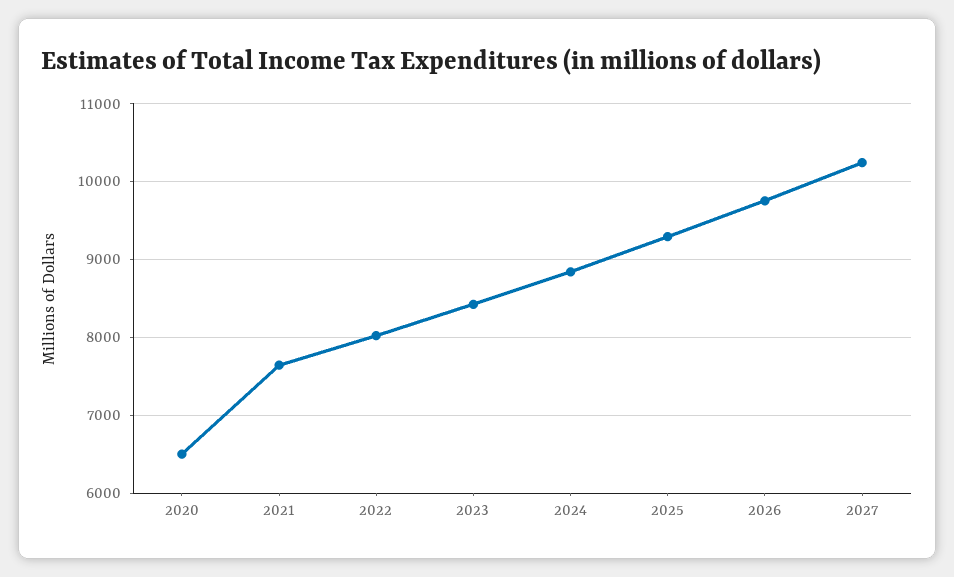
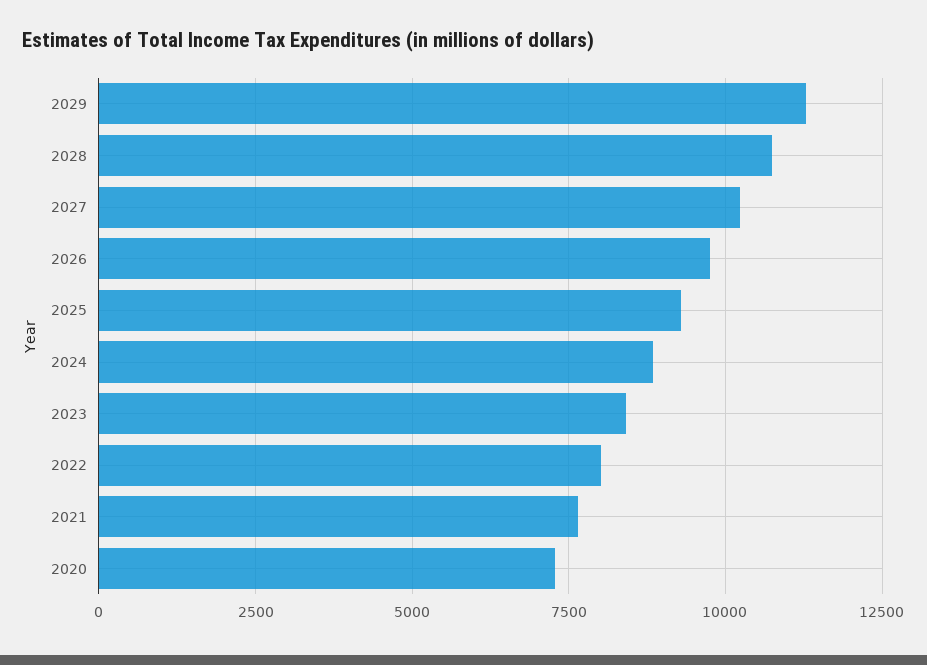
2020: 6500 -> 7250
2029: none -> 11250
2028: none -> 10750

